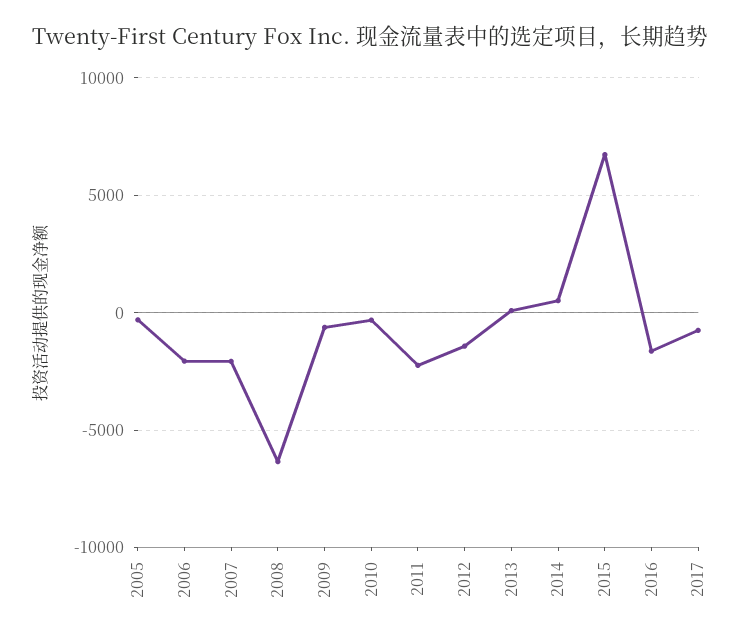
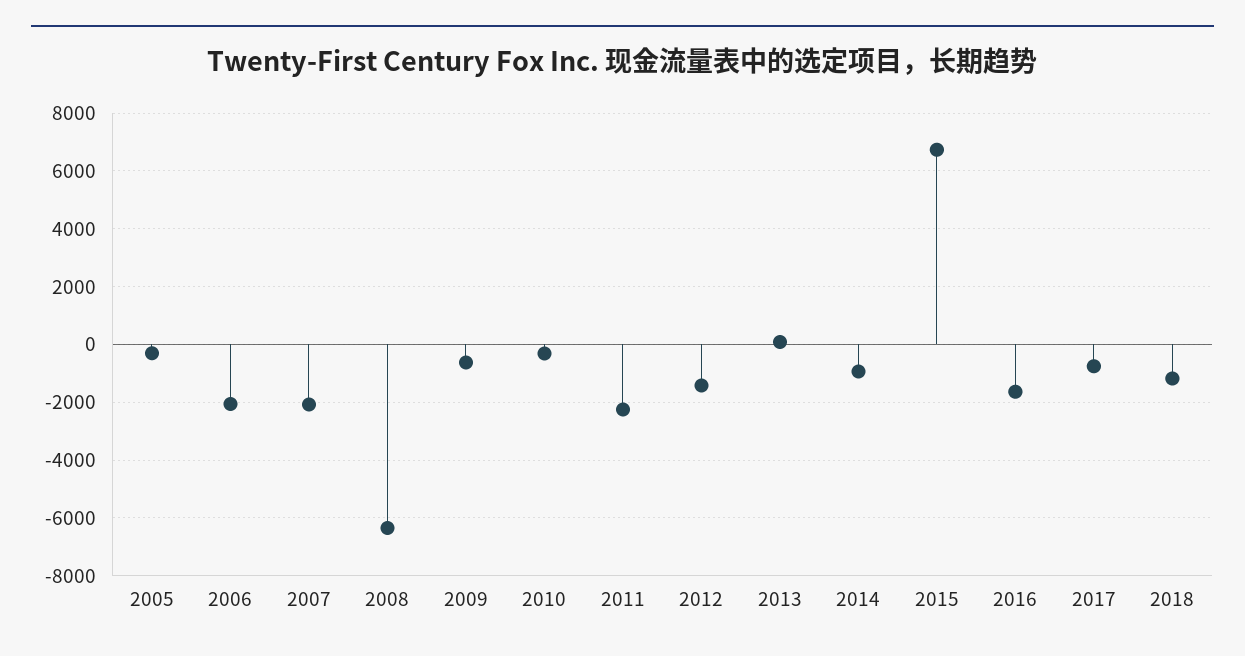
2014: 500 -> -1000
2018: none -> -1250

